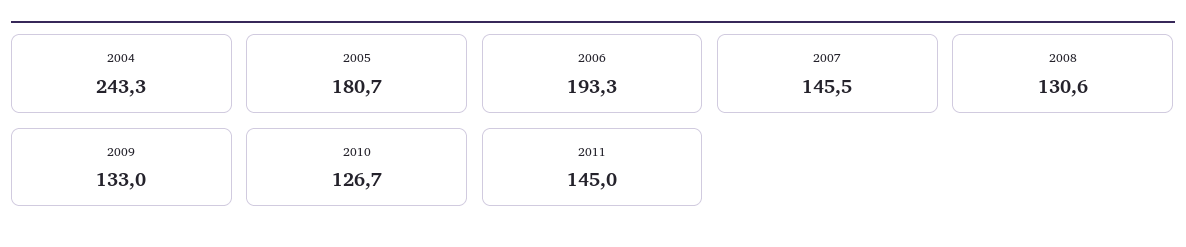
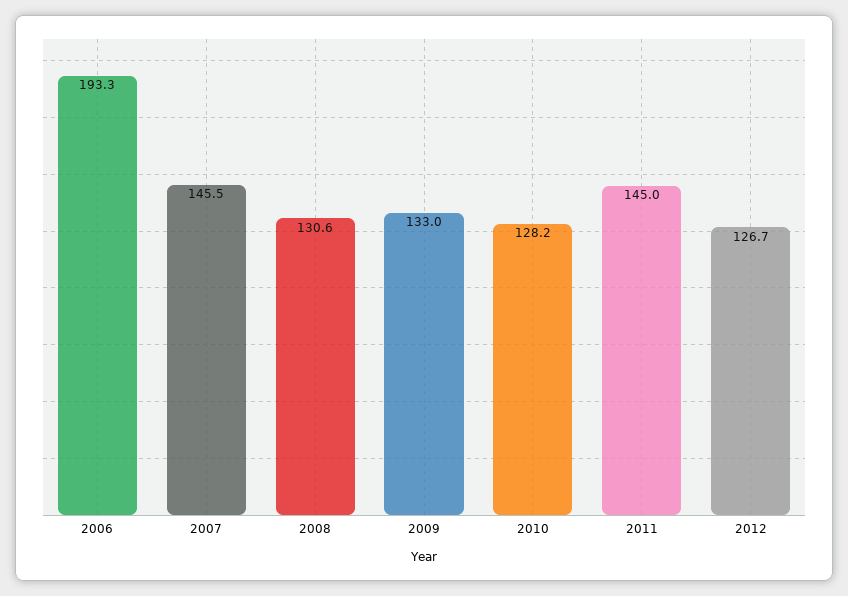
2004: 243.3 -> none
2005: 180.7 -> none
2010: 126.7 -> 128.2
2012: none -> 126.7

